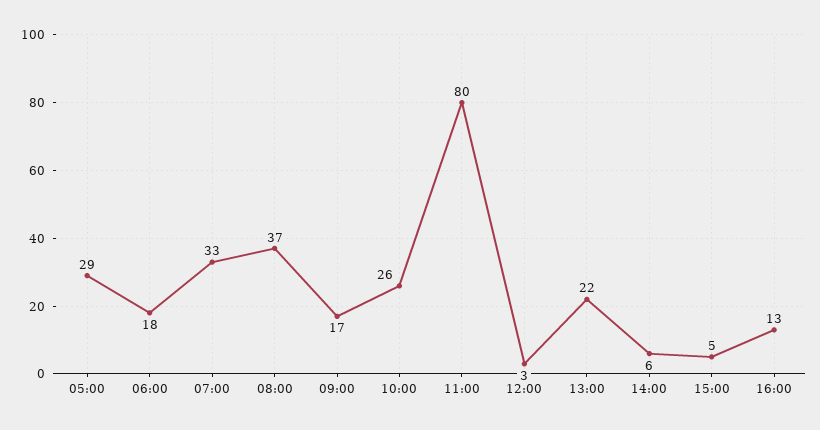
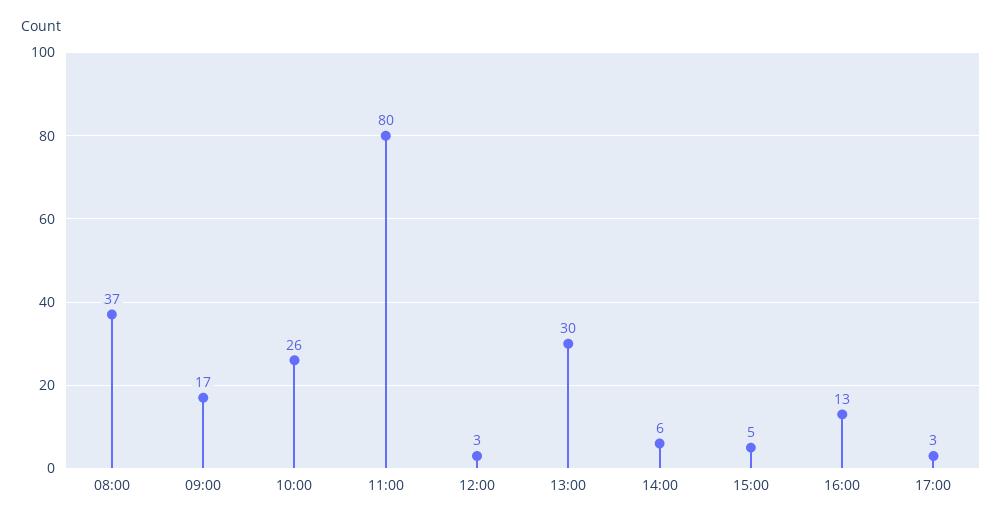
05:00: 29 -> none
06:00: 18 -> none
07:00: 33 -> none
13:00: 22 -> 30
17:00: none -> 3

